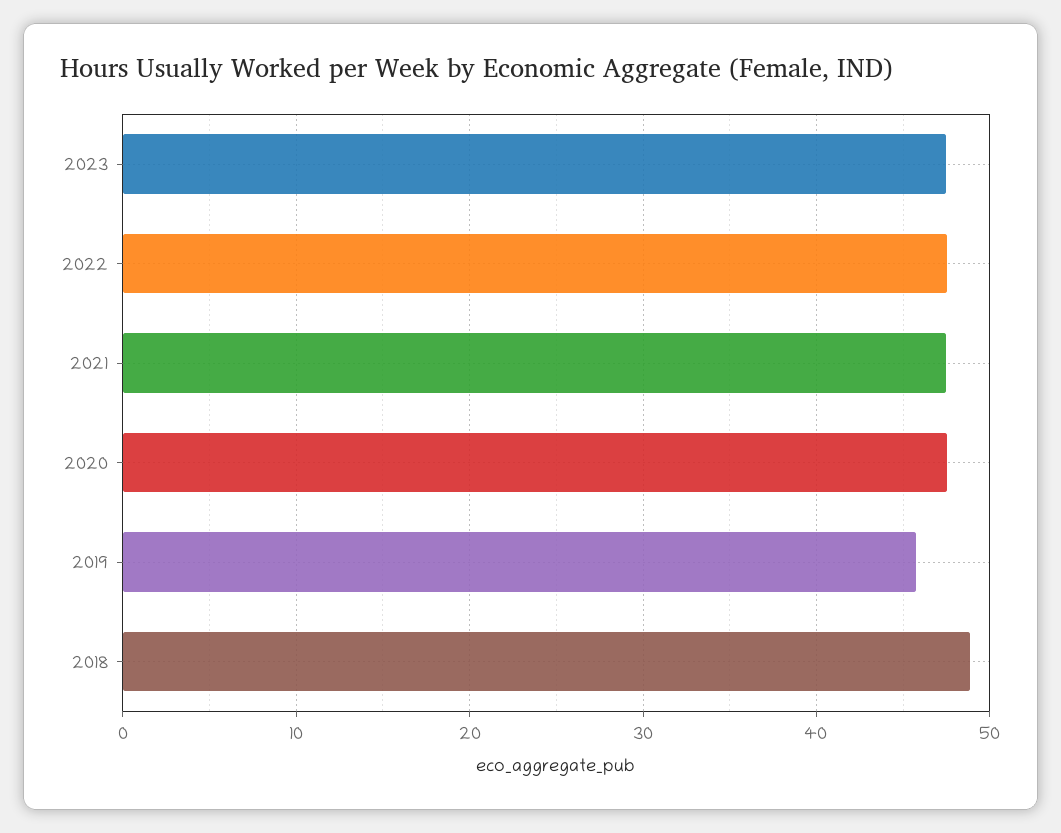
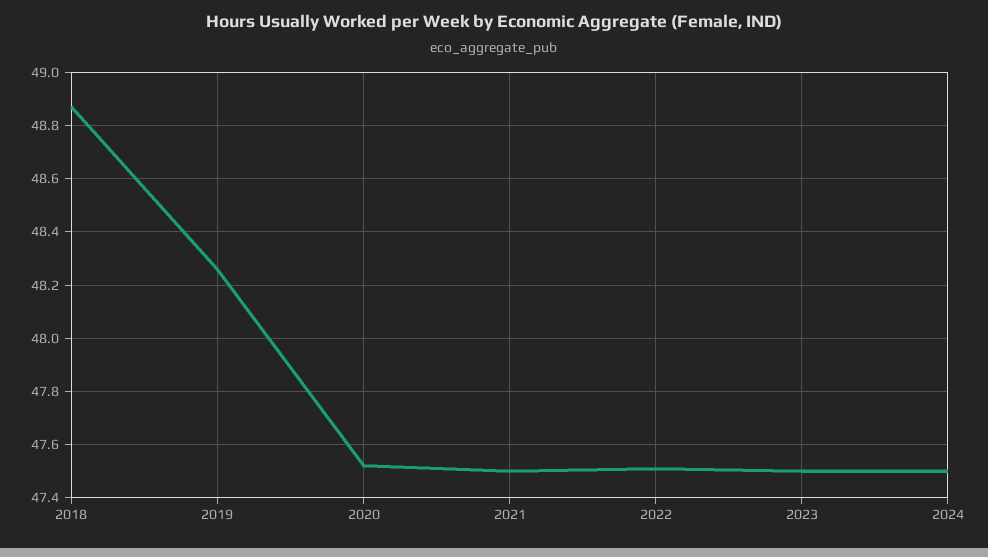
2019: 46 -> 48.25
2024: none -> 47.5

